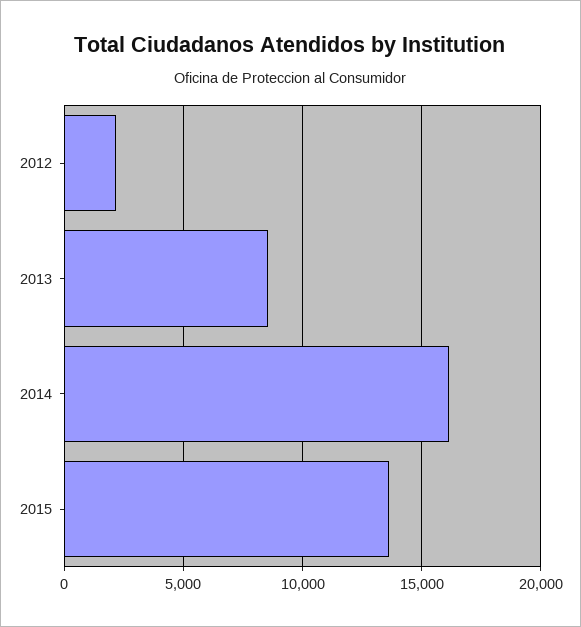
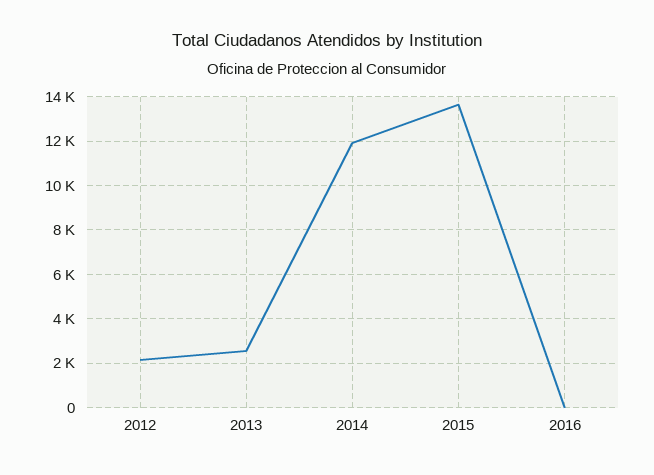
2013: 8500 -> 2500
2014: 16000 -> 12000
2016: none -> 0

